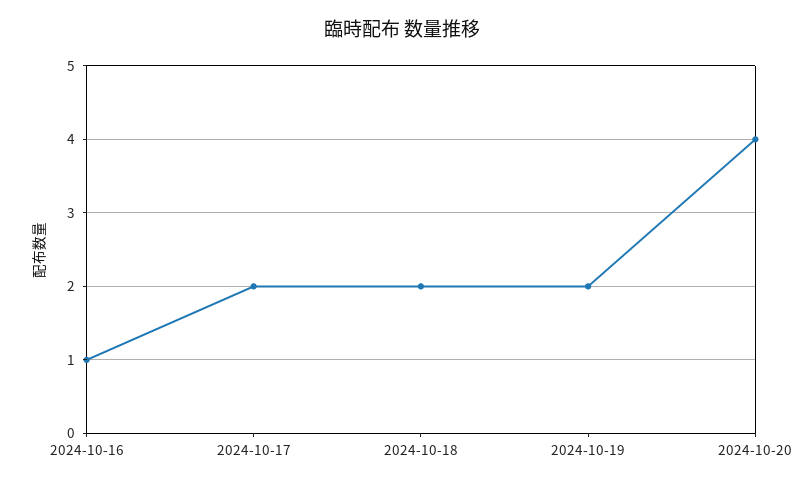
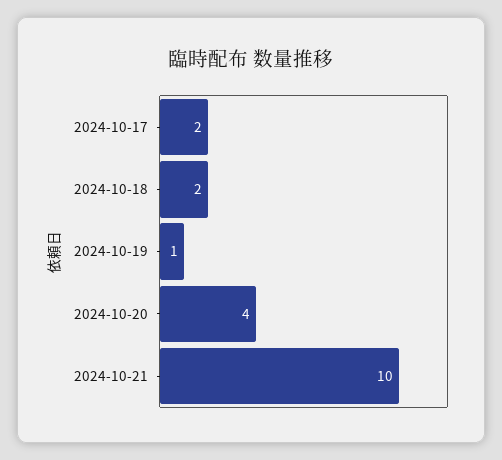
2024-10-16: 1 -> none
2024-10-19: 2 -> 1
2024-10-21: none -> 10

